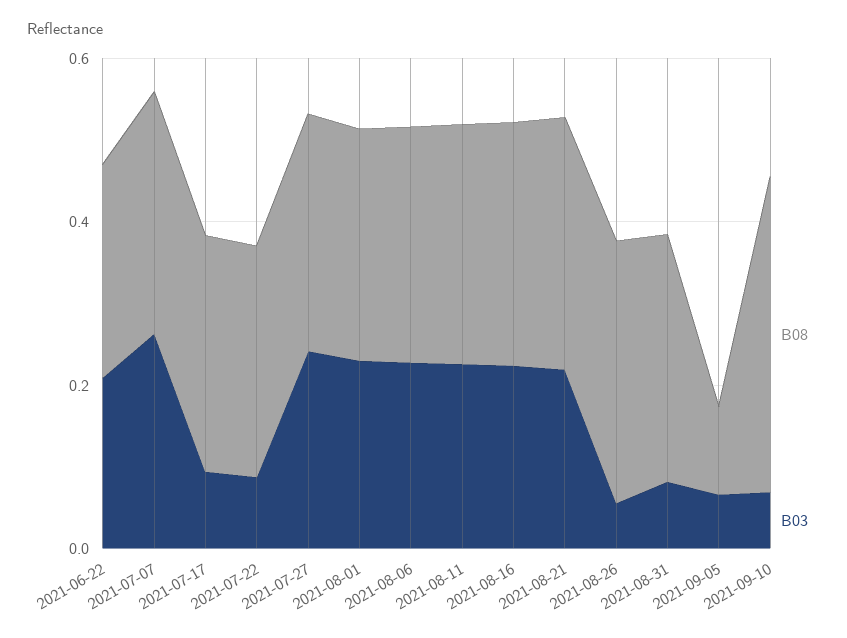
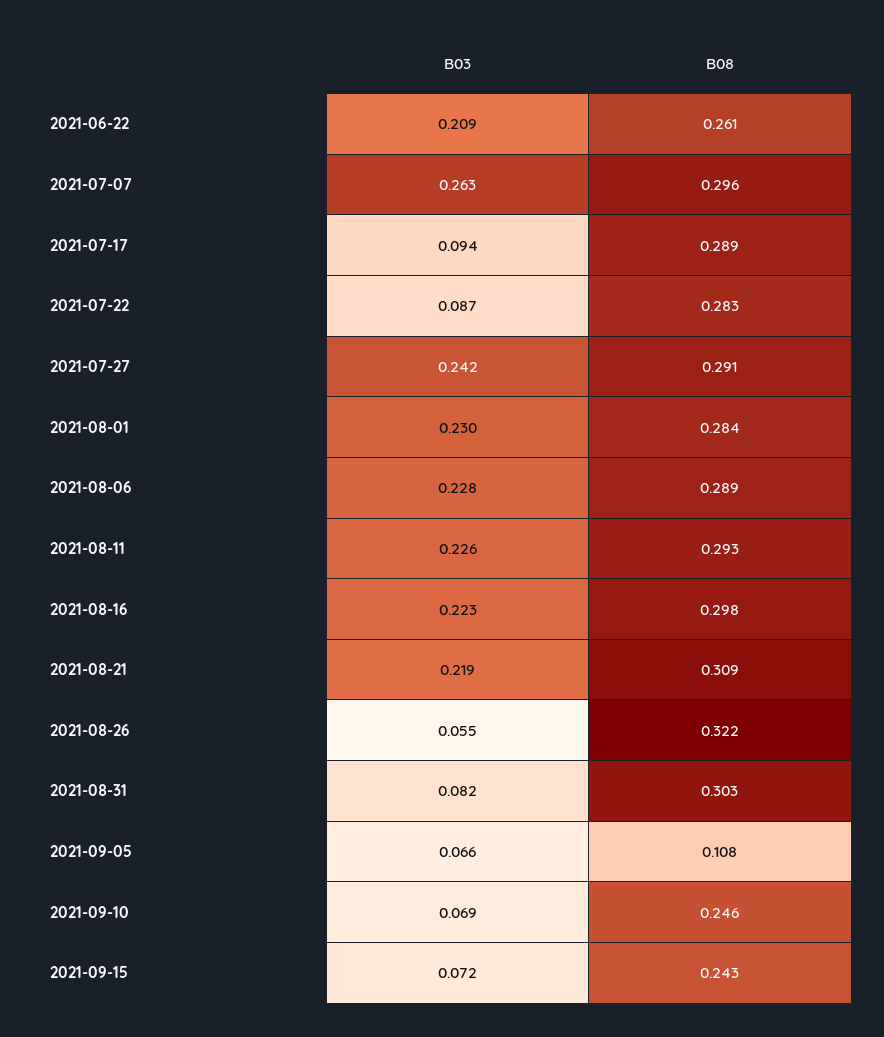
B08, 2021-09-10: 0.4 -> 0.246
B03, 2021-09-15: none -> 0.072
B08, 2021-09-15: none -> 0.243

